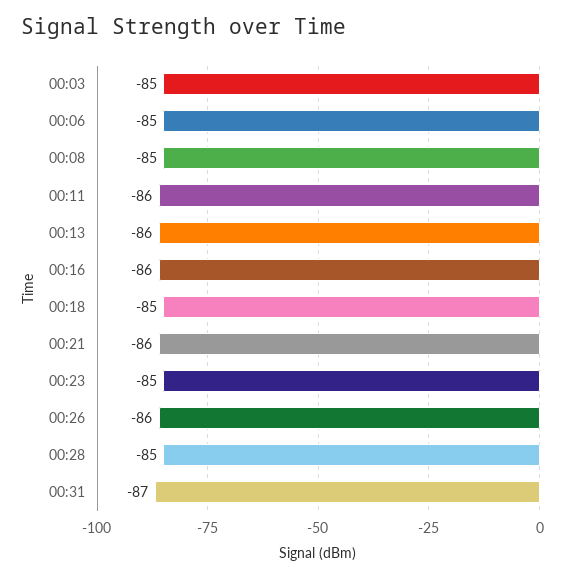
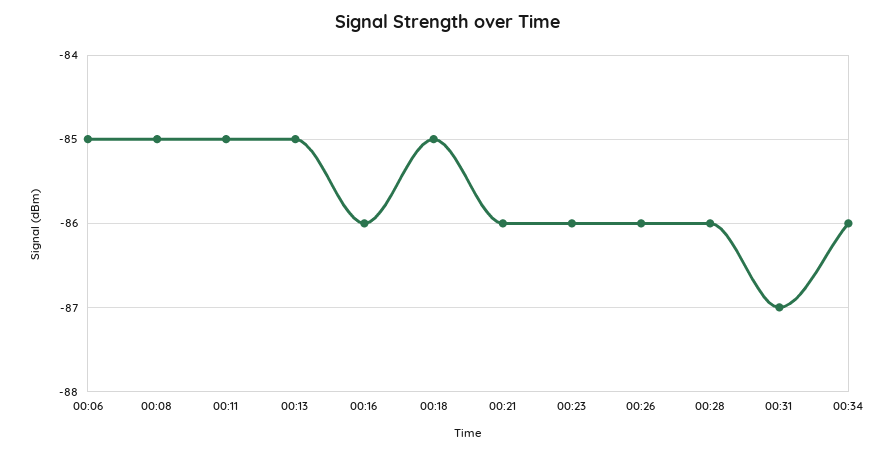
00:03: -85 -> none
00:11: -86 -> -85
00:13: -86 -> -85
00:23: -85 -> -86
00:28: -85 -> -86
00:34: none -> -86

